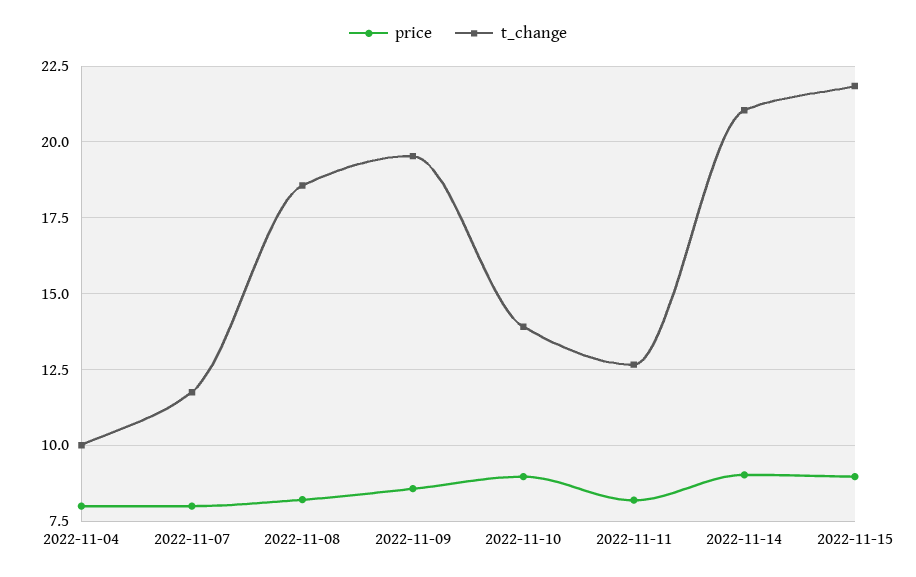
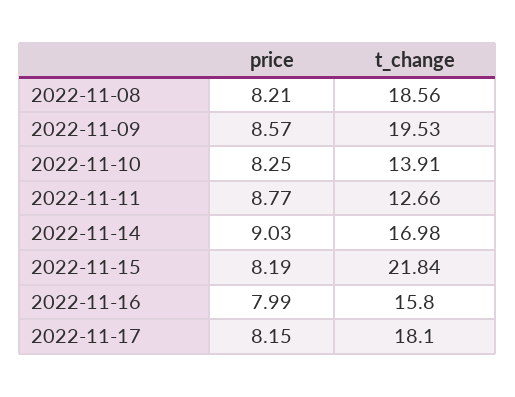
price, 2022-11-04: 8 -> none
t_change, 2022-11-04: 10 -> none
price, 2022-11-07: 8 -> none
t_change, 2022-11-07: 11.75 -> none
price, 2022-11-10: 9 -> 8.25
price, 2022-11-11: 8.25 -> 8.77
t_change, 2022-11-14: 21 -> 16.98
price, 2022-11-15: 9 -> 8.19
price, 2022-11-16: none -> 7.99
t_change, 2022-11-16: none -> 15.8
price, 2022-11-17: none -> 8.15
t_change, 2022-11-17: none -> 18.1

